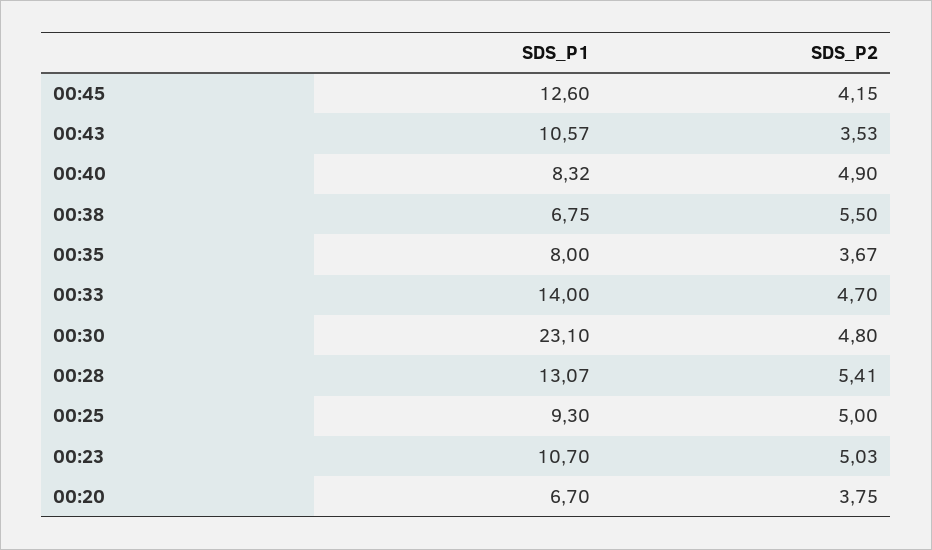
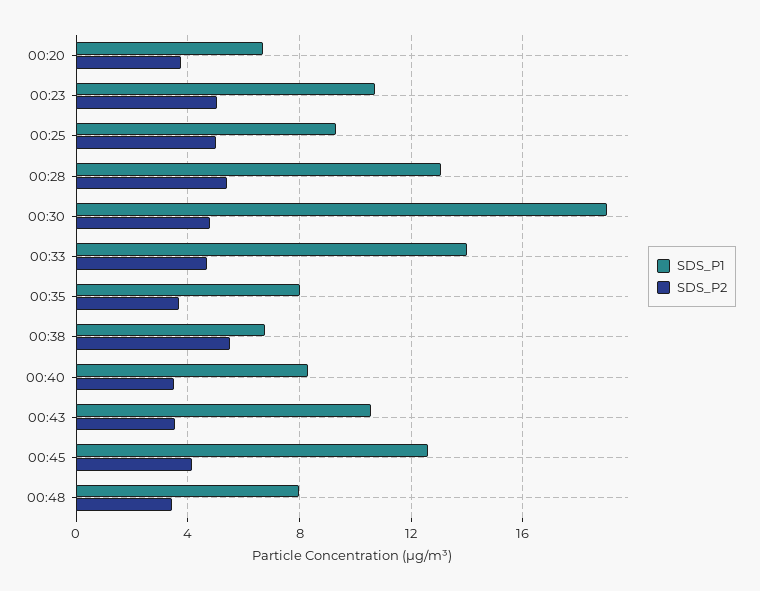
SDS_P2, 00:40: 4.9 -> 3.5
SDS_P1, 00:30: 23.1 -> 19
SDS_P1, 00:48: none -> 8
SDS_P2, 00:48: none -> 3.5

